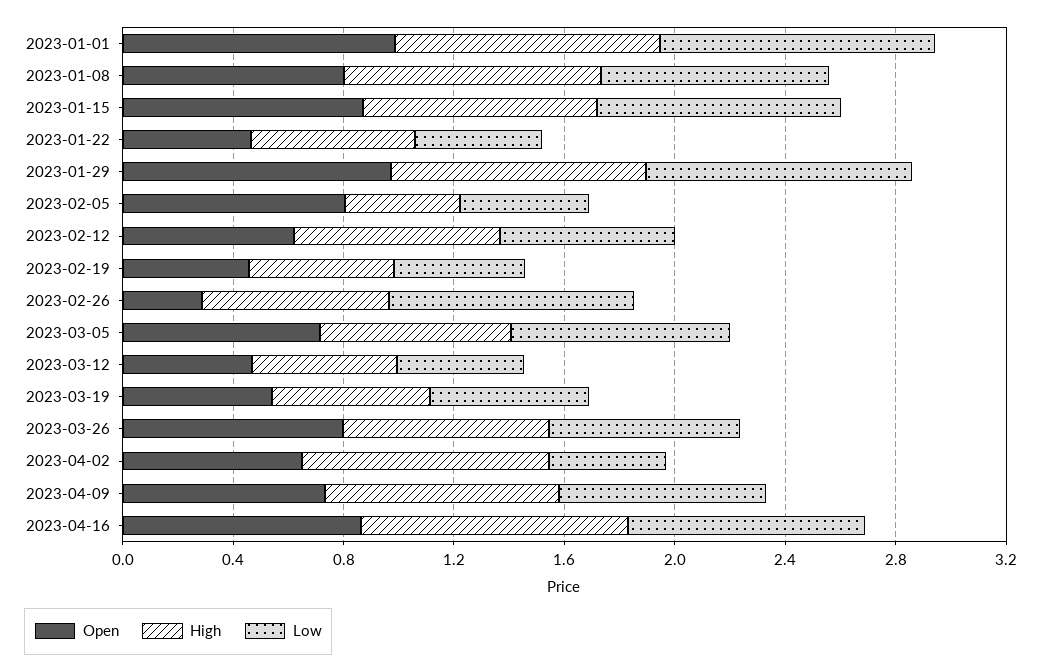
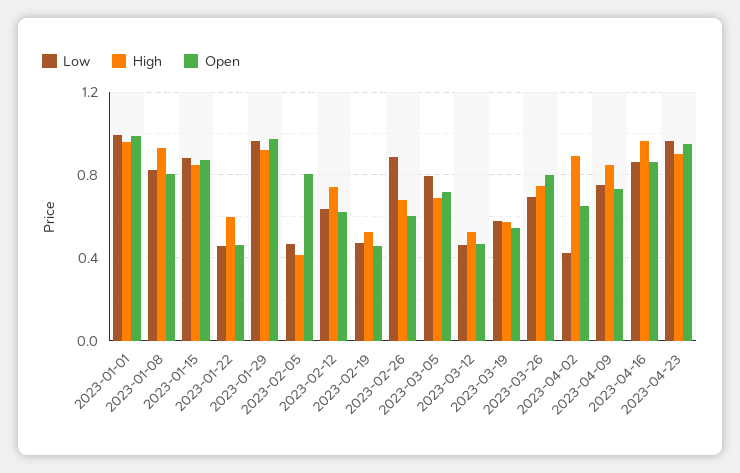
Open, 2023-02-26: 0.3 -> 0.6
Low, 2023-04-23: none -> 0.95
High, 2023-04-23: none -> 0.9
Open, 2023-04-23: none -> 0.95

